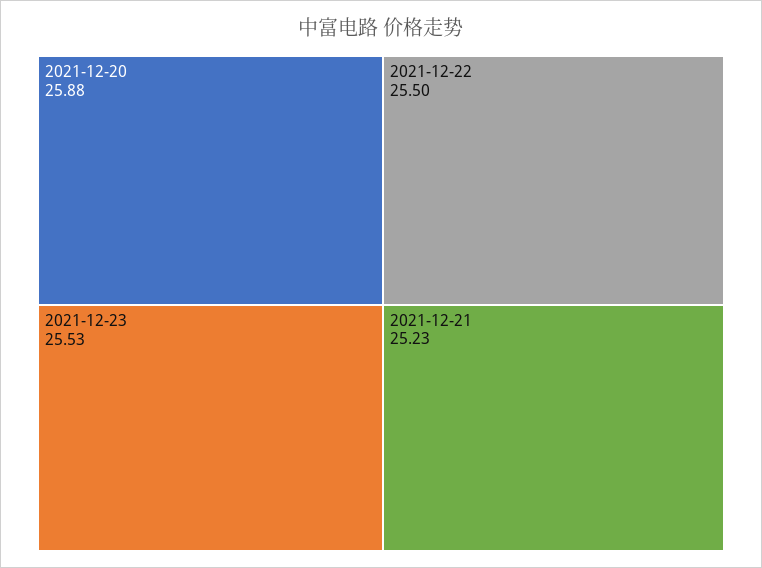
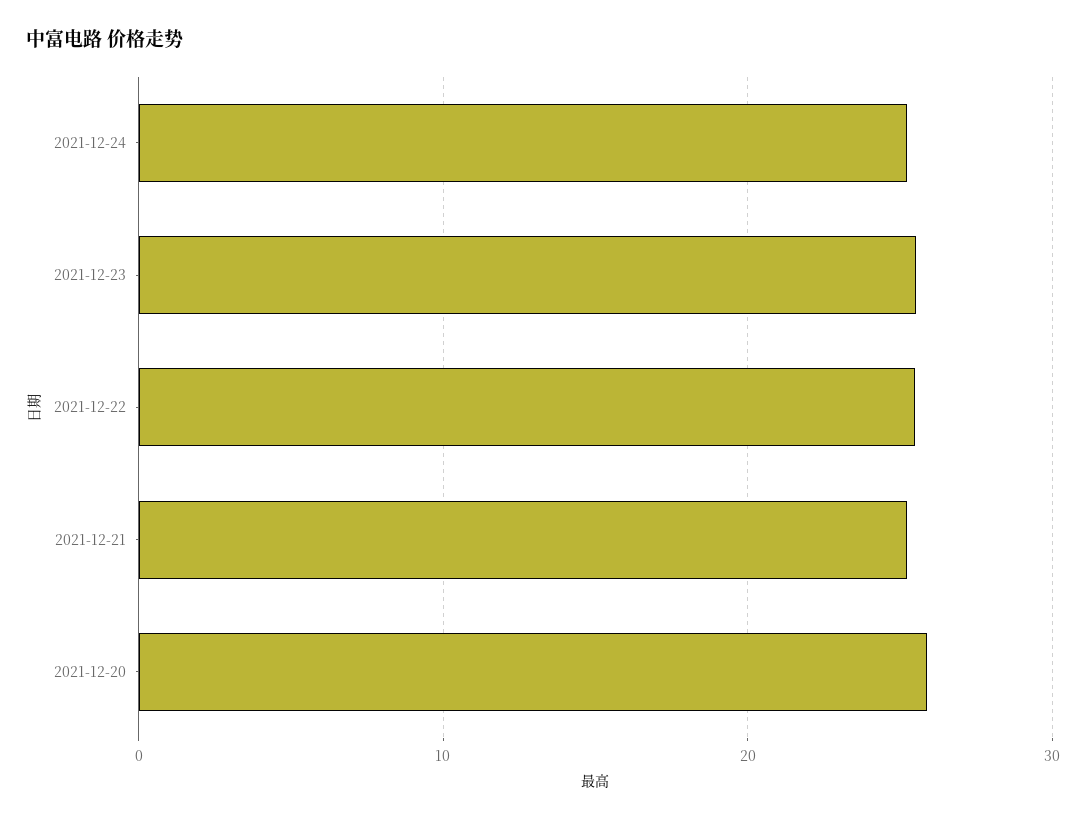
2021-12-24: none -> 25

